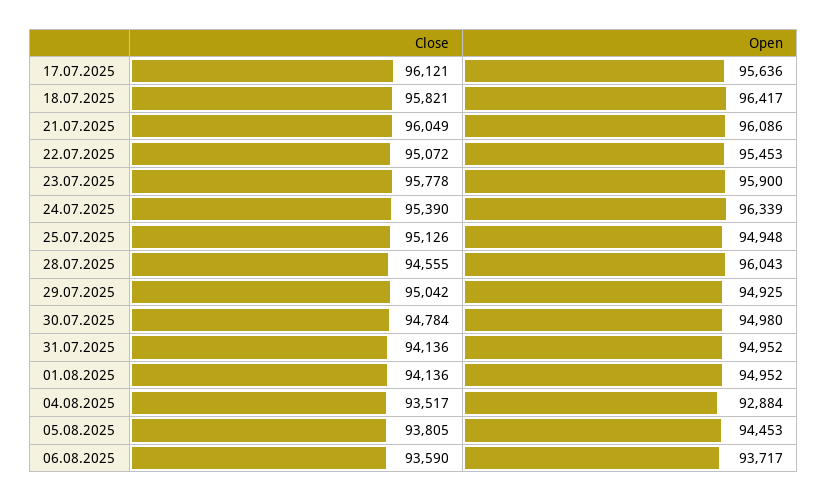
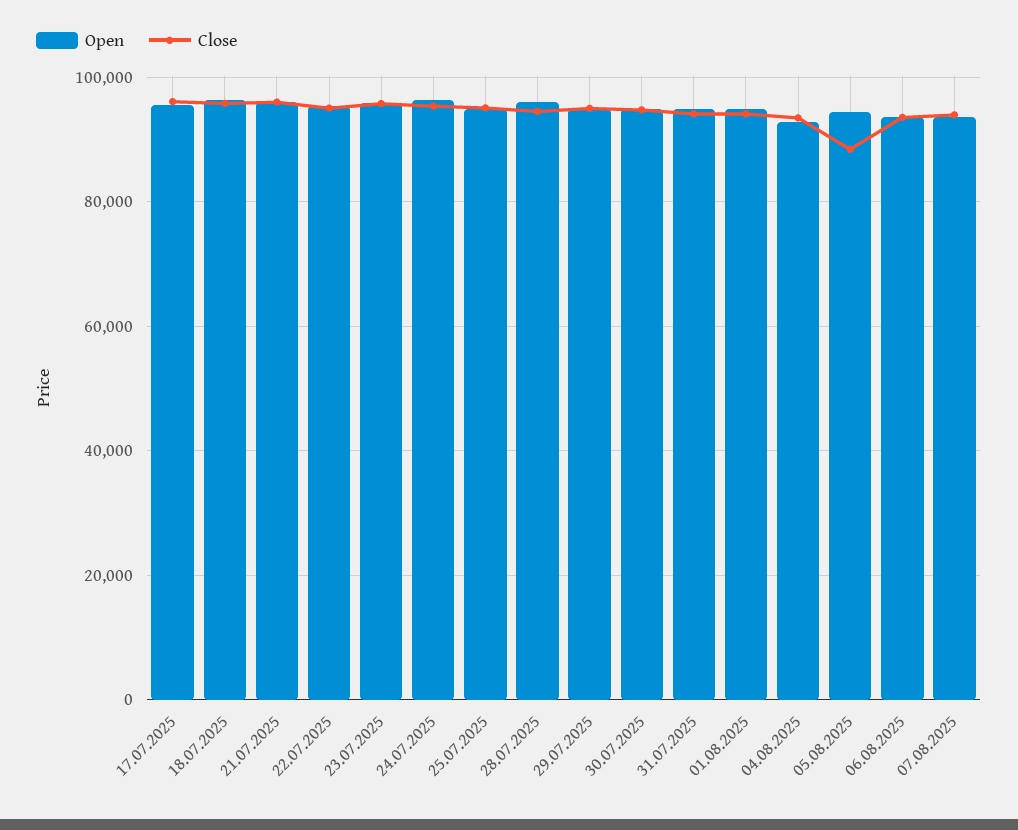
Close, 05.08.2025: 93805 -> 88000
Open, 07.08.2025: none -> 94000
Close, 07.08.2025: none -> 94000

